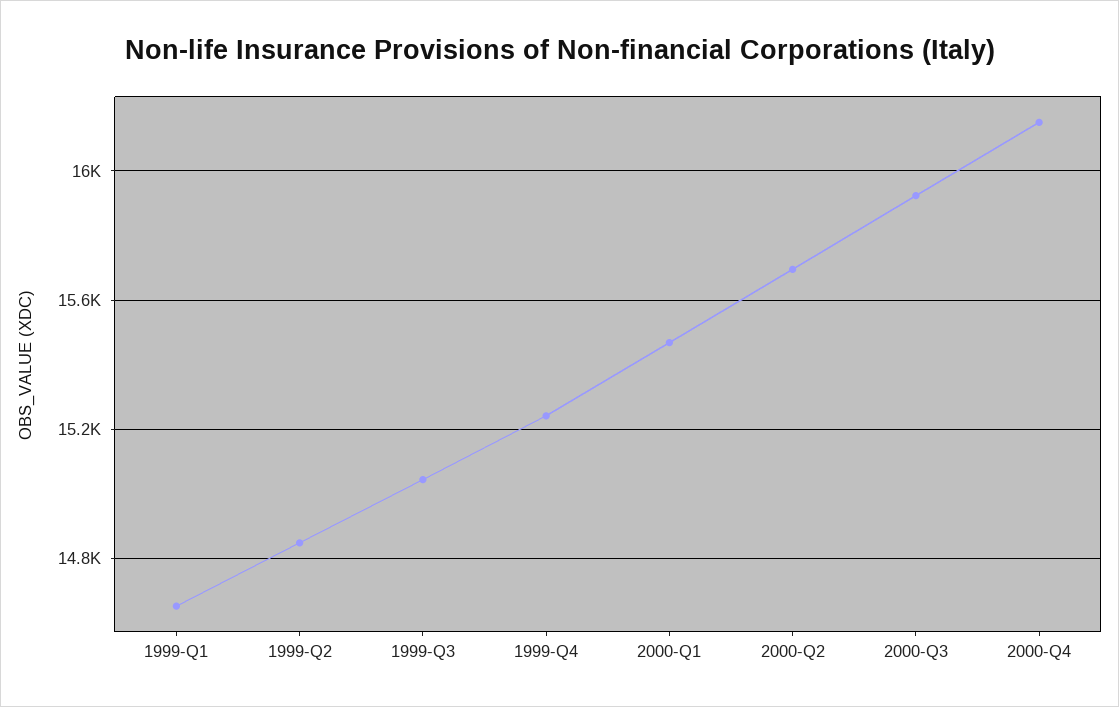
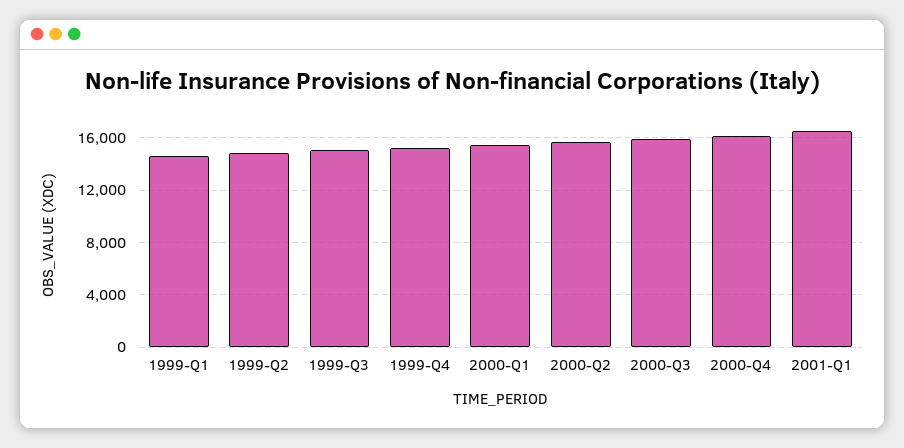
2001-Q1: none -> 16500

